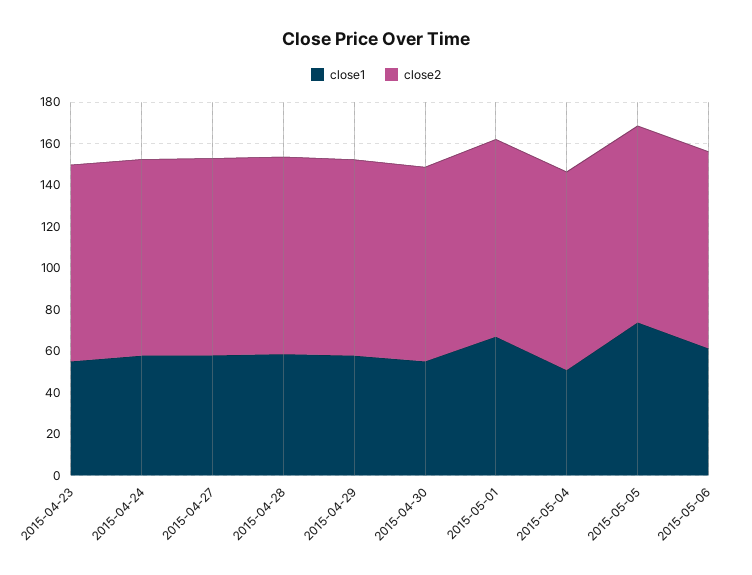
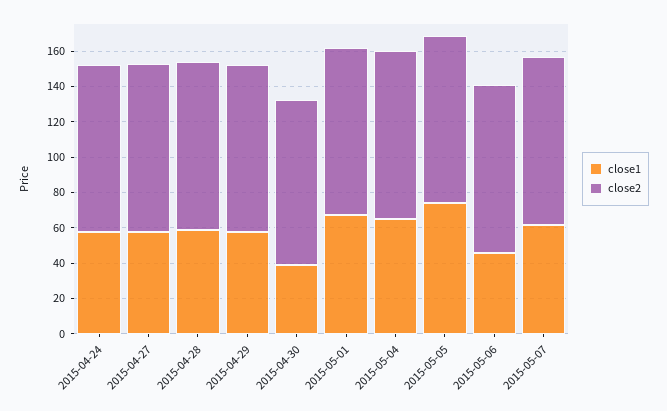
close1, 2015-04-23: 55 -> none
close2, 2015-04-23: 95 -> none
close1, 2015-04-30: 55 -> 40
close1, 2015-05-04: 50 -> 65
close1, 2015-05-06: 60 -> 45
close1, 2015-05-07: none -> 60
close2, 2015-05-07: none -> 95

